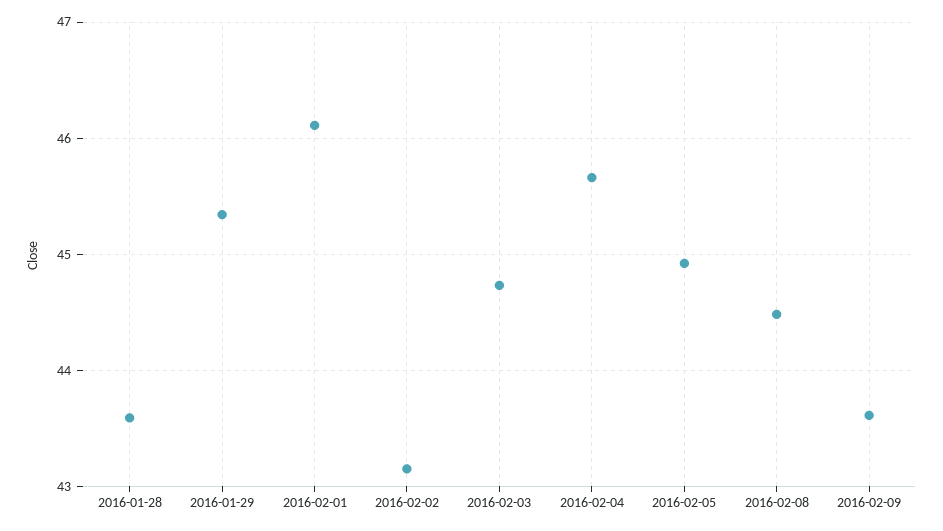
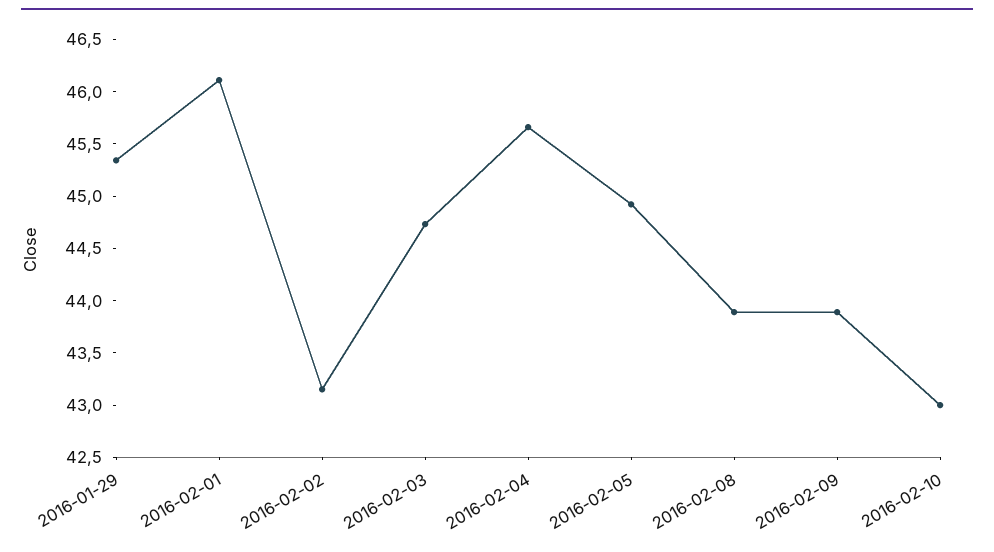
2016-01-28: 43.6 -> none
2016-02-08: 44.5 -> 43.9
2016-02-09: 43.6 -> 43.9
2016-02-10: none -> 43

